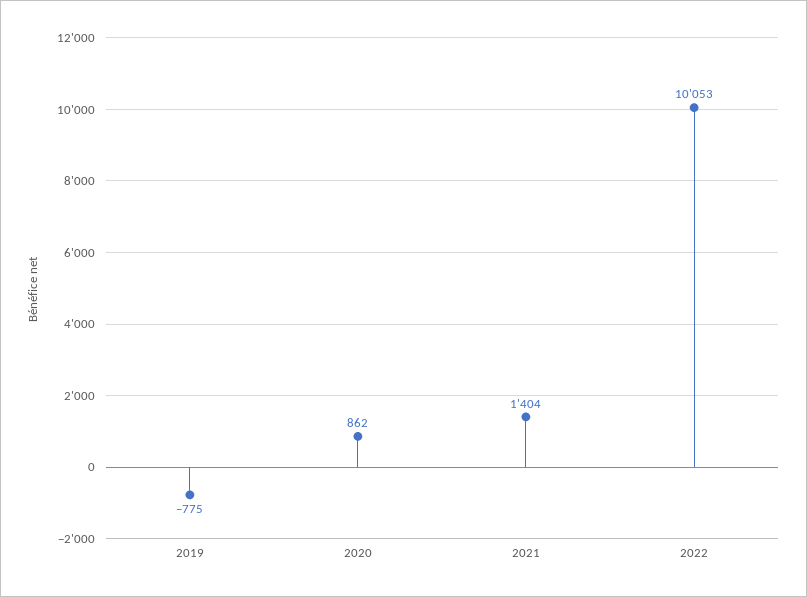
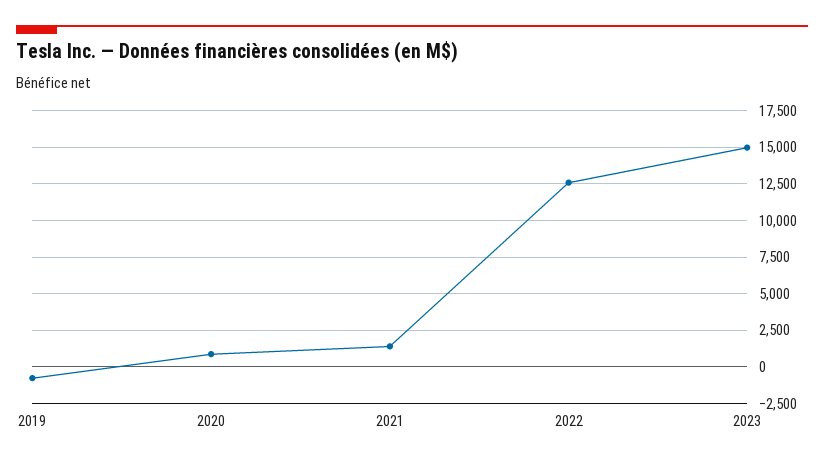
2022: 10053 -> 12500
2023: none -> 15000

